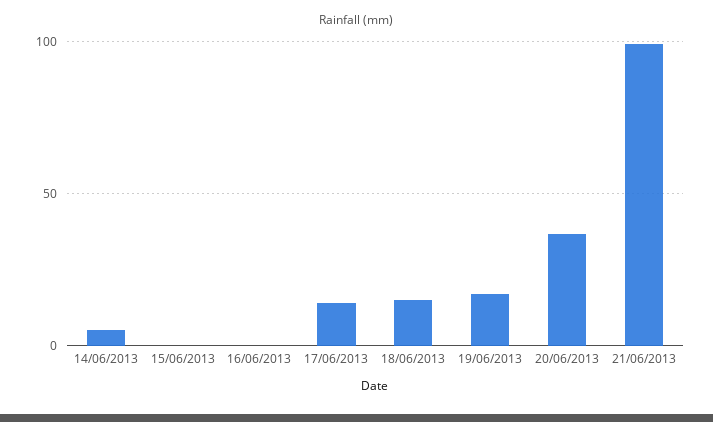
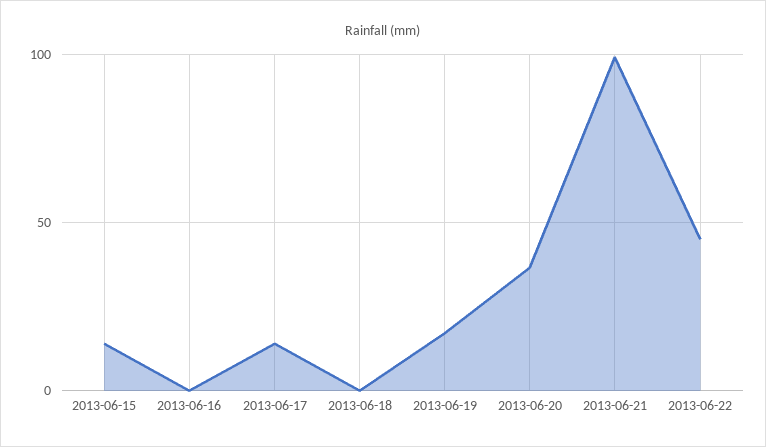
14/06/2013: 5 -> none
15/06/2013: 0 -> 15
18/06/2013: 15 -> 0
2013-06-22: none -> 45

